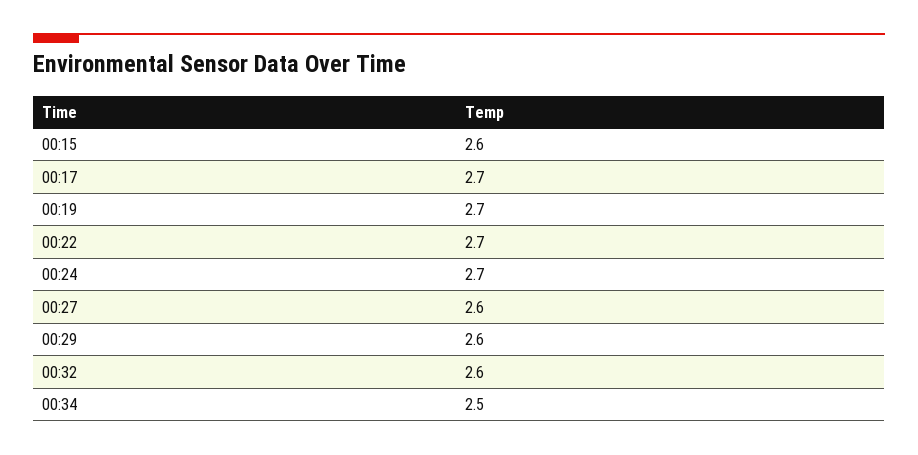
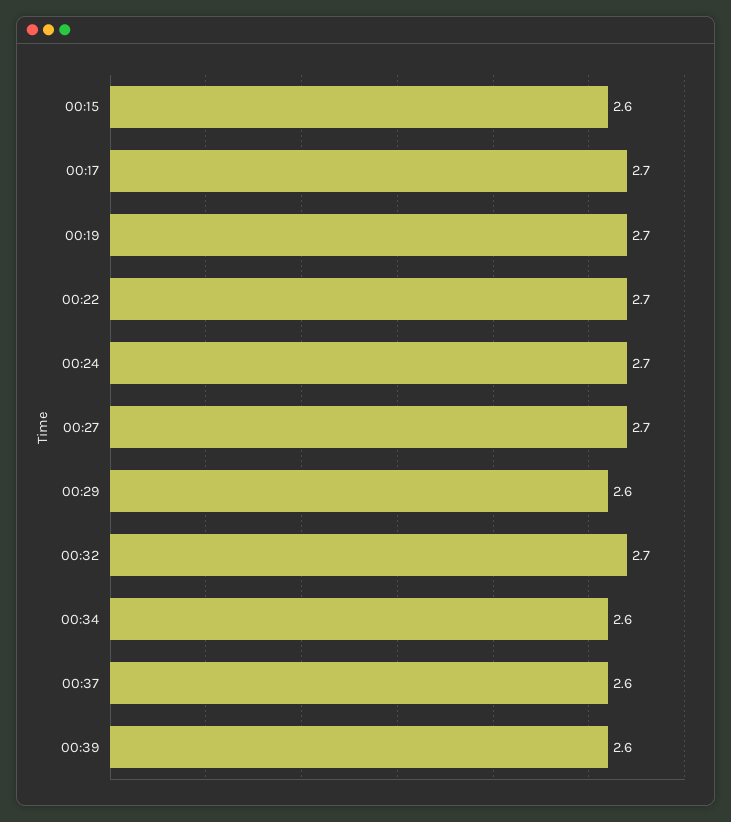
00:27: 2.6 -> 2.7
00:32: 2.6 -> 2.7
00:34: 2.5 -> 2.6
00:37: none -> 2.6
00:39: none -> 2.6

